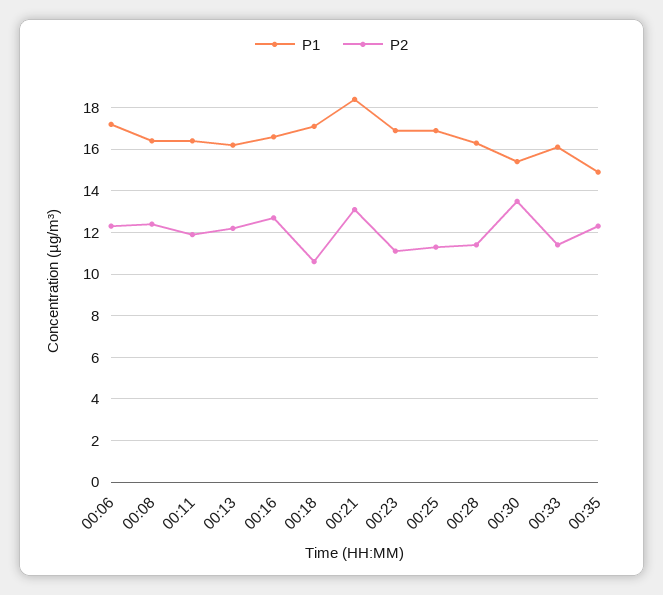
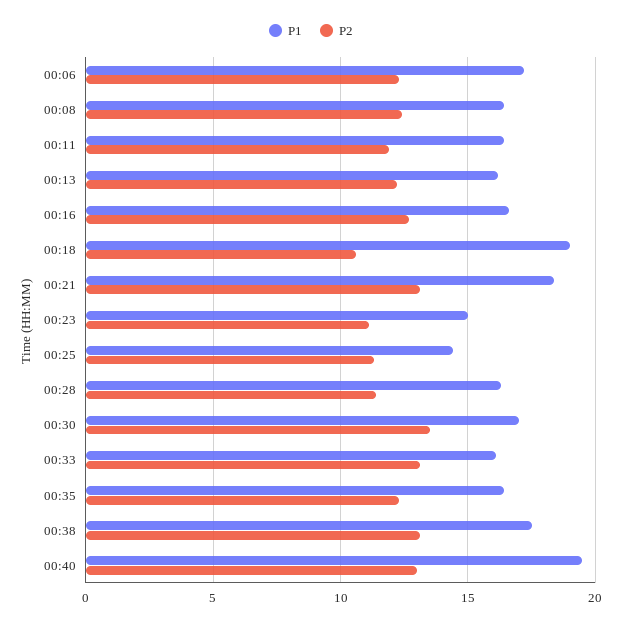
P1, 00:18: 17 -> 19
P1, 00:23: 17 -> 15
P1, 00:25: 17 -> 14.5
P1, 00:30: 15.5 -> 17
P2, 00:33: 11.5 -> 13
P1, 00:35: 15 -> 16.5
P1, 00:38: none -> 17.5
P2, 00:38: none -> 13
P1, 00:40: none -> 19.5
P2, 00:40: none -> 13

